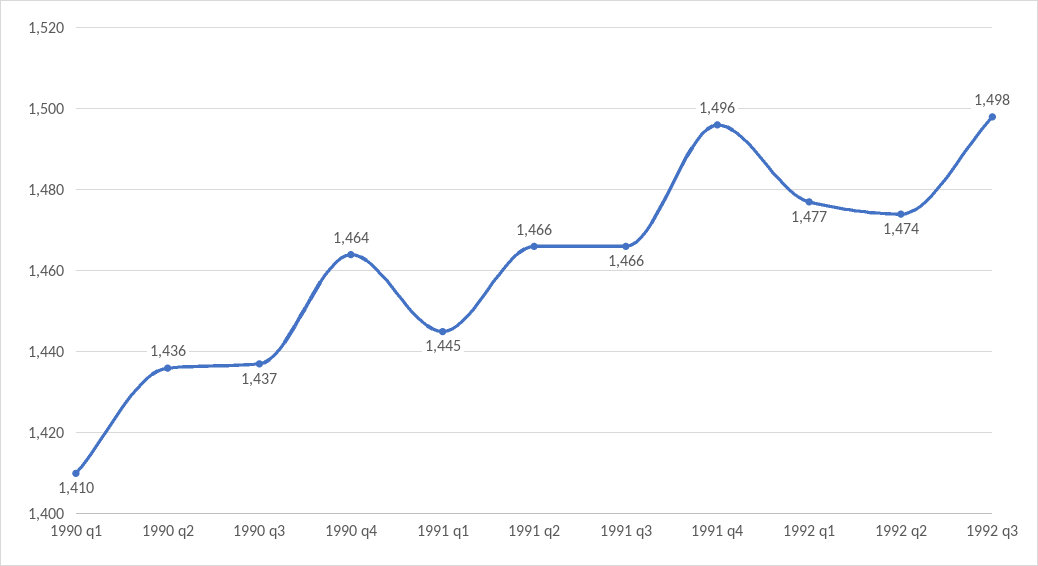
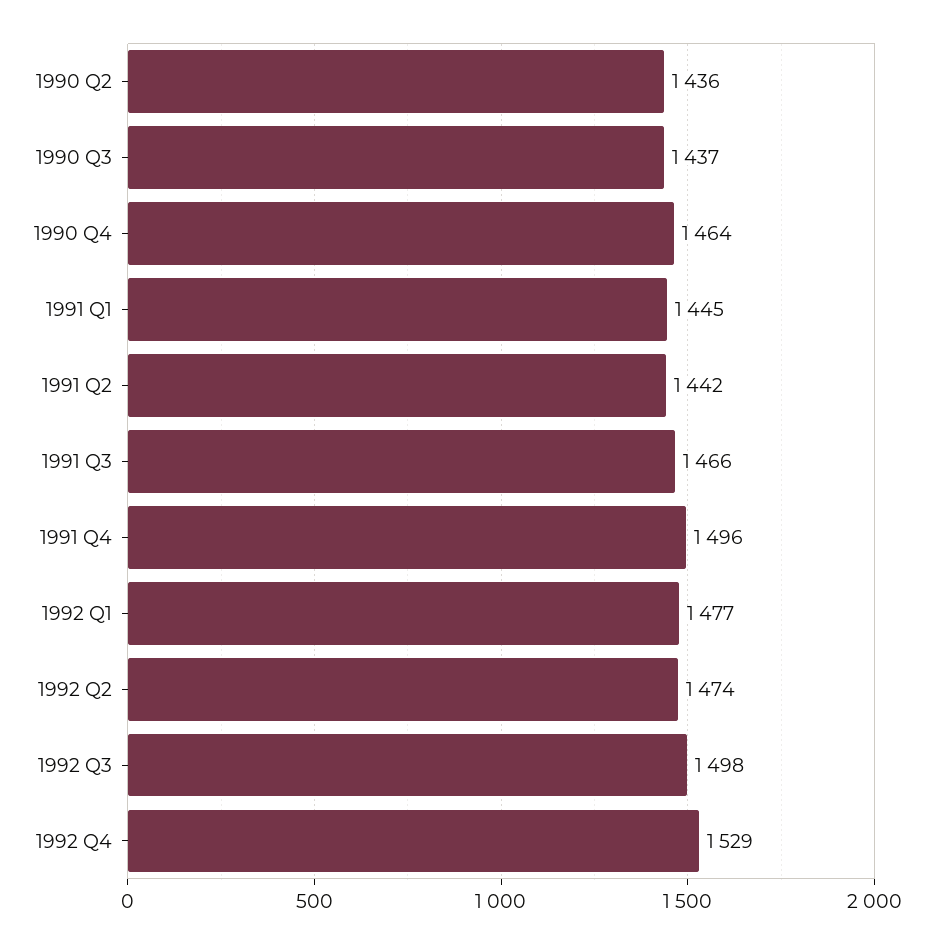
1990 q1: 1410 -> none
1991 q2: 1466 -> 1442
1992 Q4: none -> 1529

